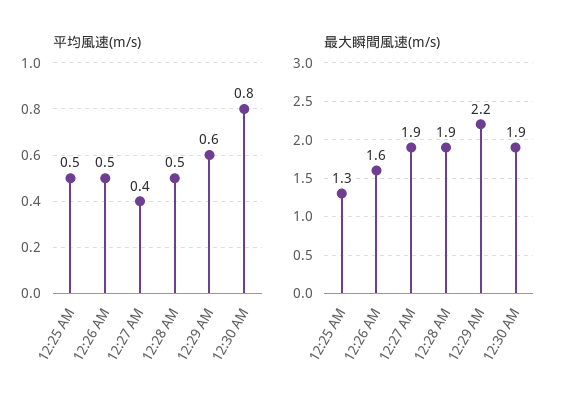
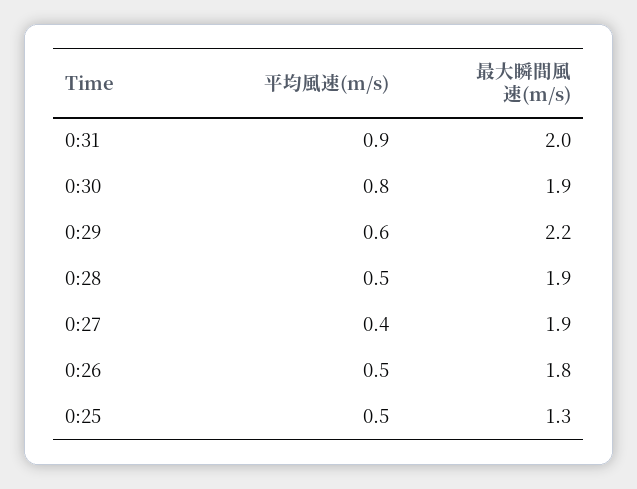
最大瞬間風速(m/s), 12:26 AM: 1.6 -> 1.8
平均風速(m/s), 0:31: none -> 0.9
最大瞬間風速(m/s), 0:31: none -> 2

